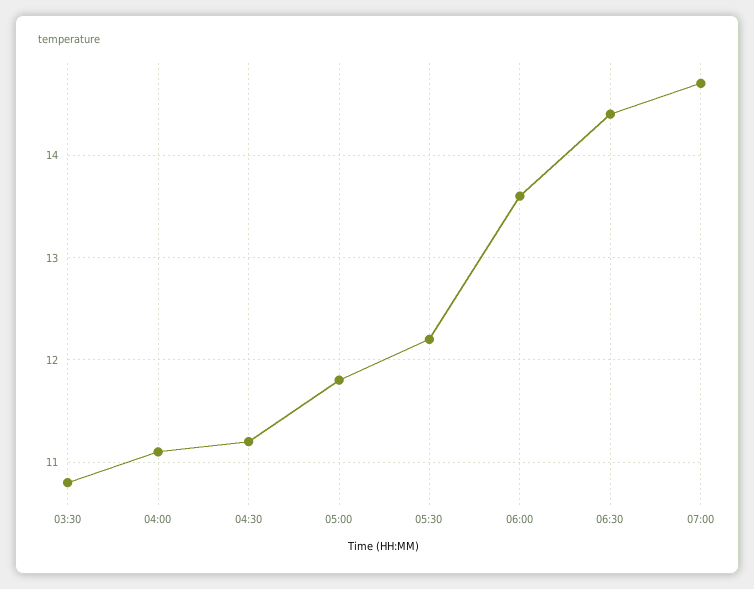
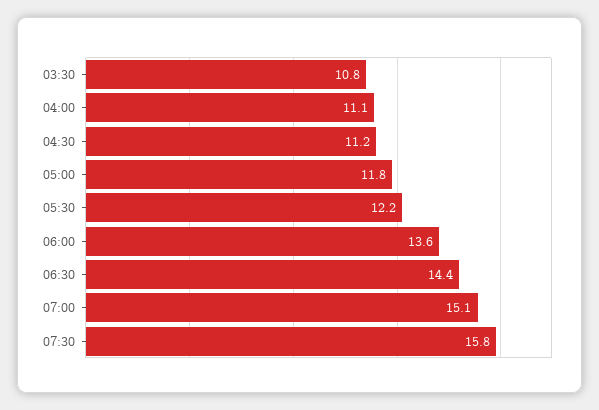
07:00: 14.7 -> 15.1
07:30: none -> 15.8

